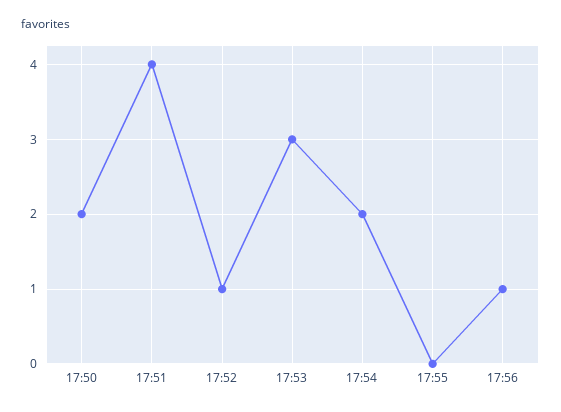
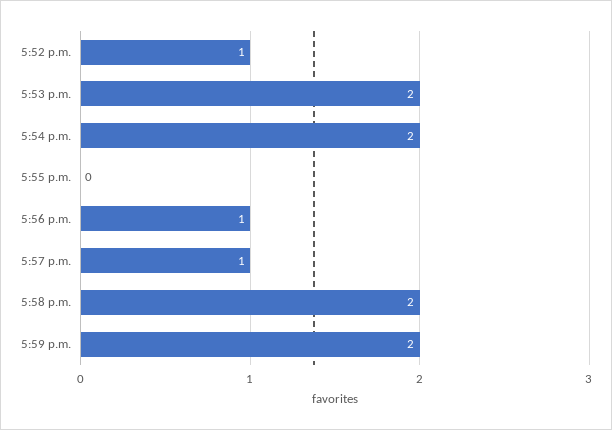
17:50: 2 -> none
17:51: 4 -> none
17:53: 3 -> 2
5:57 p.m.: none -> 1
5:58 p.m.: none -> 2
5:59 p.m.: none -> 2

